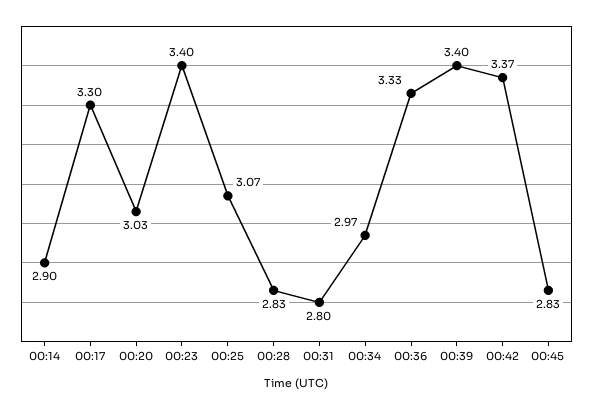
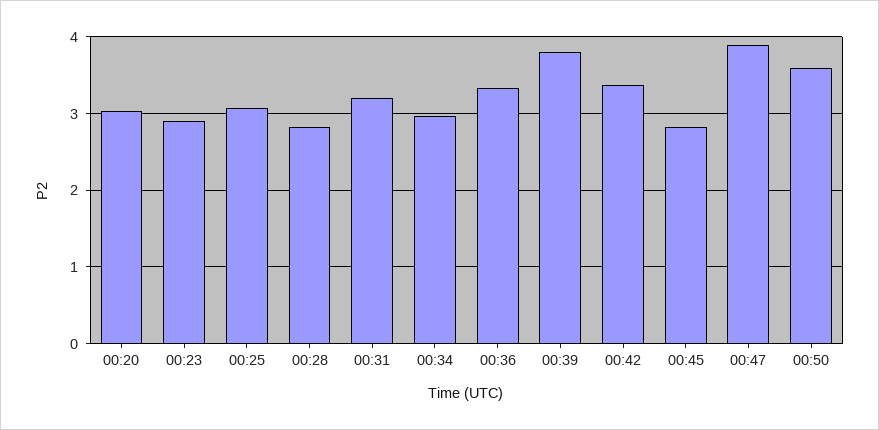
00:14: 2.9 -> none
00:17: 3.3 -> none
00:23: 3.4 -> 2.9
00:31: 2.8 -> 3.2
00:39: 3.4 -> 3.8
00:47: none -> 3.9
00:50: none -> 3.6

